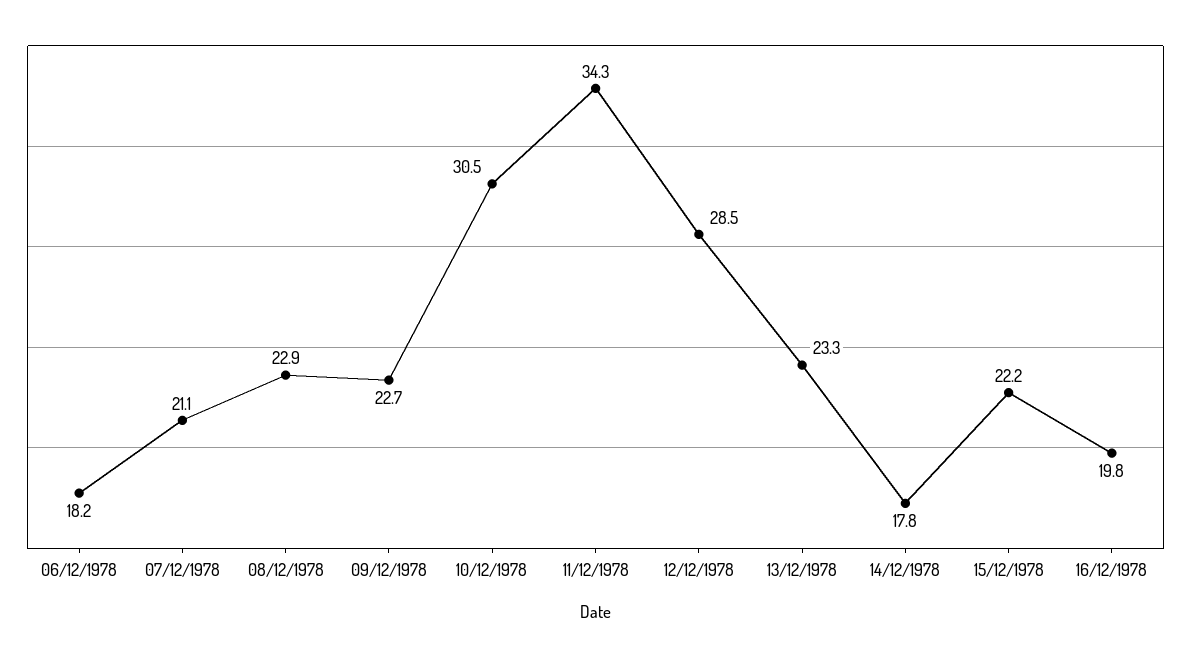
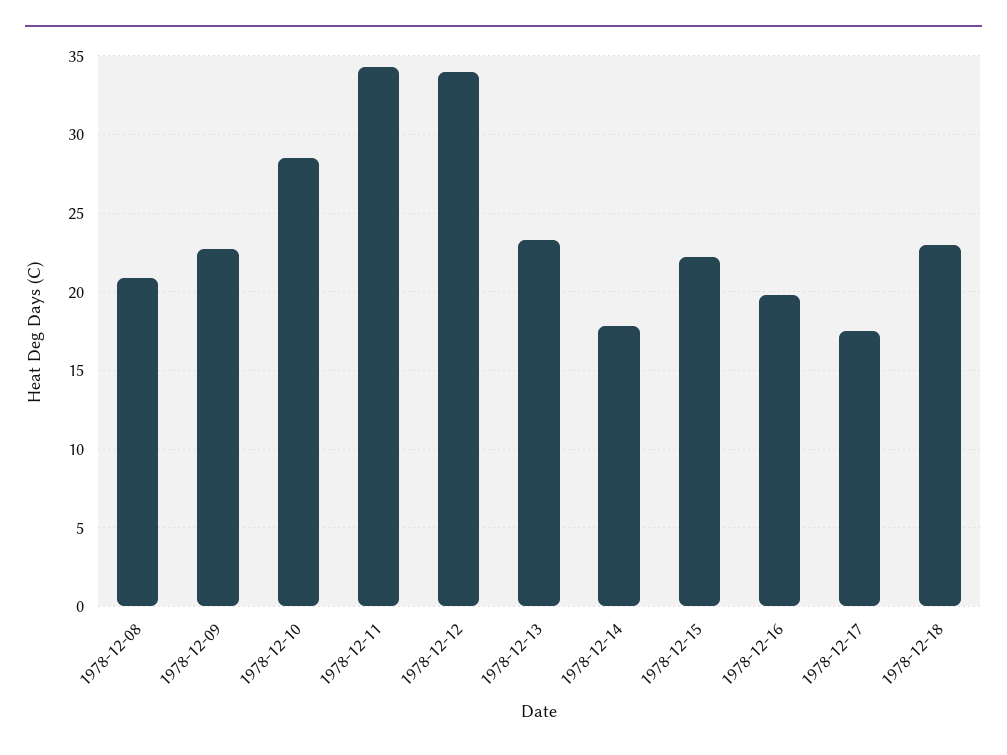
06/12/1978: 18.2 -> none
07/12/1978: 21.1 -> none
08/12/1978: 22.9 -> 21
10/12/1978: 30.5 -> 28.5
12/12/1978: 28.5 -> 34
1978-12-17: none -> 17.5
1978-12-18: none -> 23

